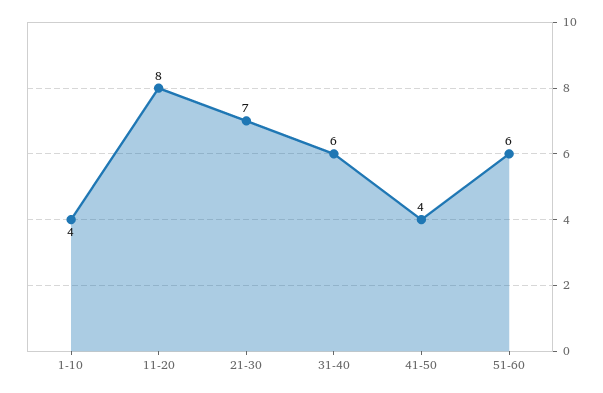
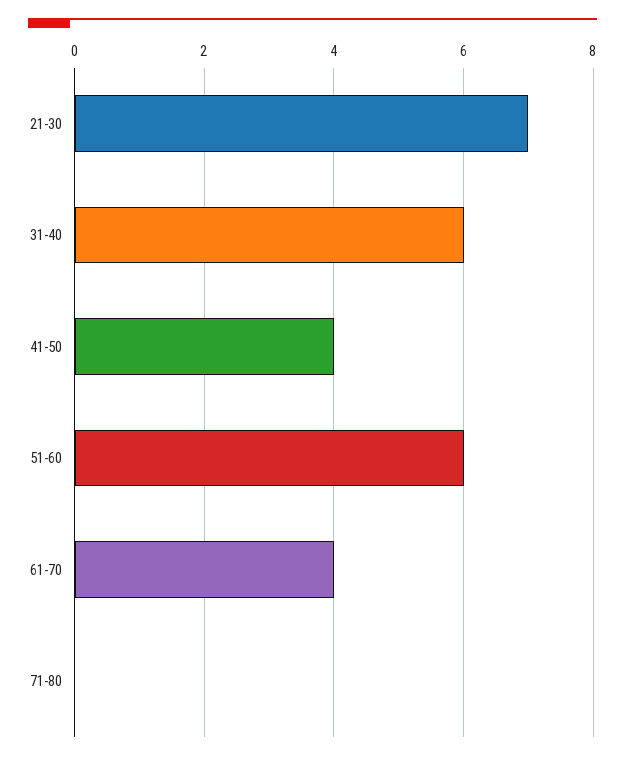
1-10: 4 -> none
11-20: 8 -> none
61-70: none -> 4
71-80: none -> 0

